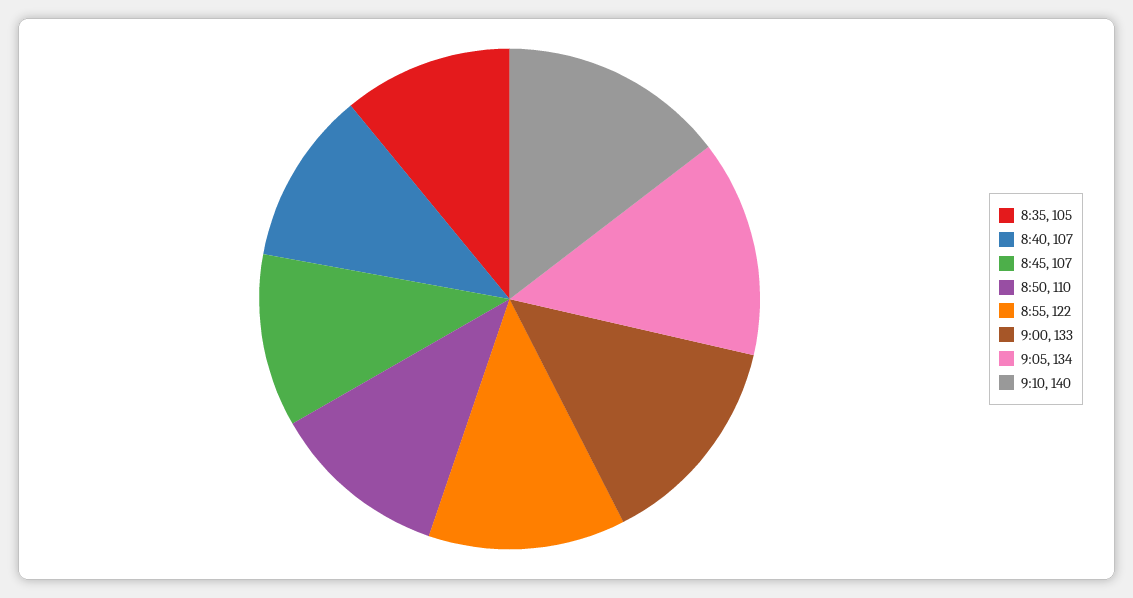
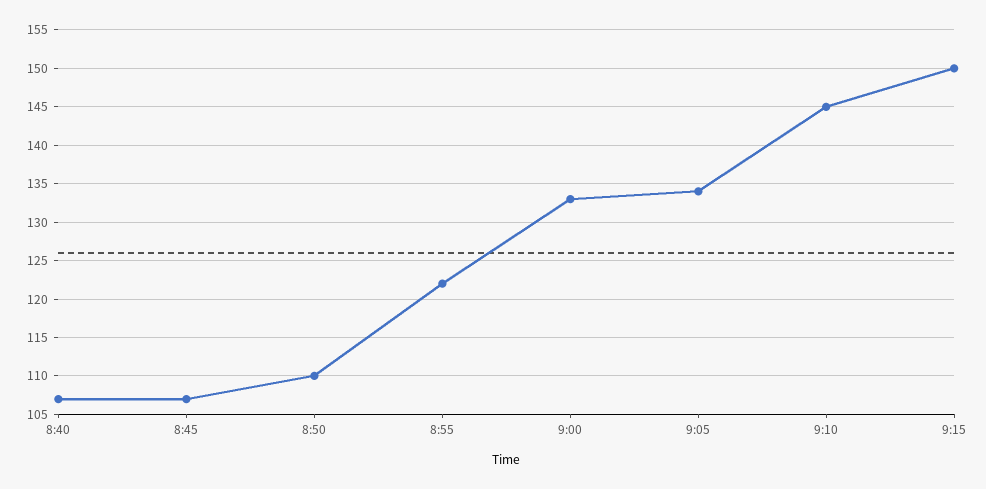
8:35: 105 -> none
9:10: 140 -> 145
9:15: none -> 150

